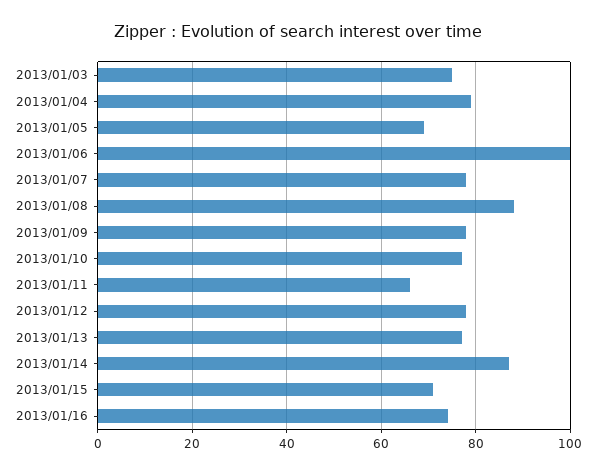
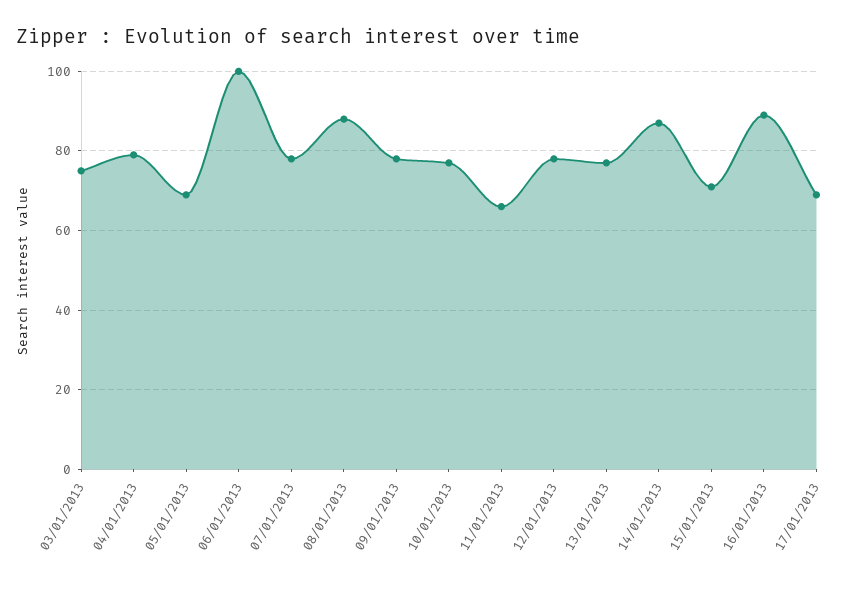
2013/01/16: 75 -> 90
17/01/2013: none -> 70

